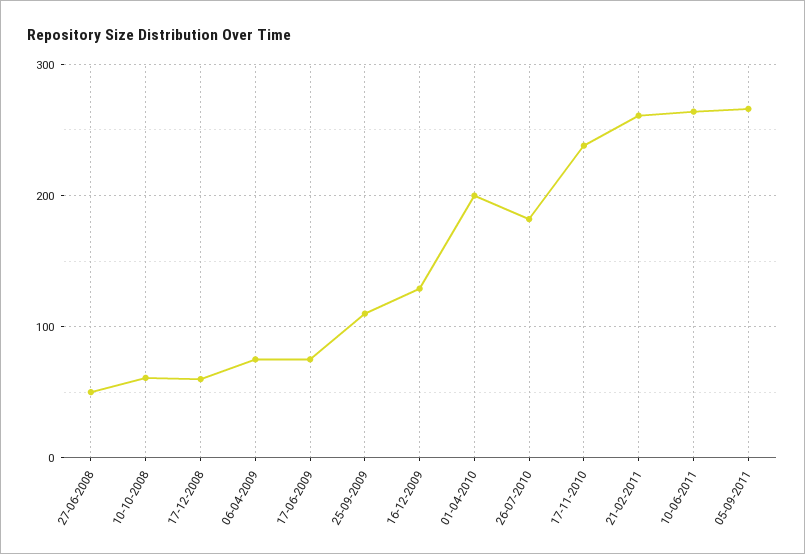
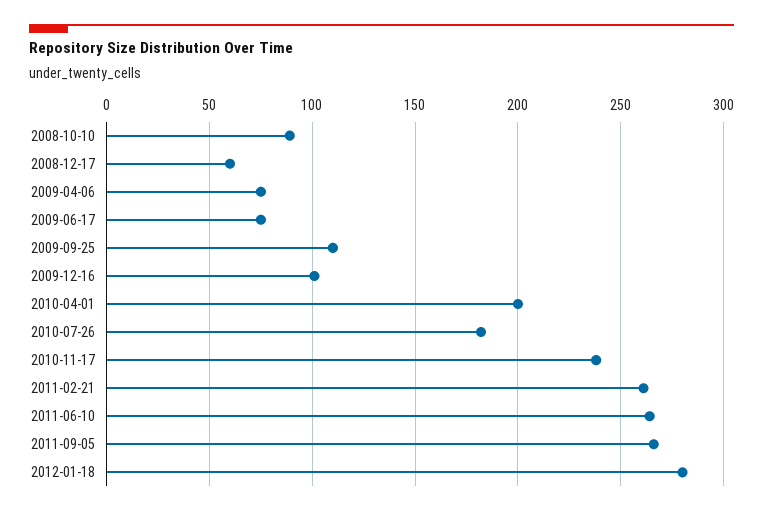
27-06-2008: 50 -> none
10-10-2008: 60 -> 90
16-12-2009: 130 -> 100
2012-01-18: none -> 280

